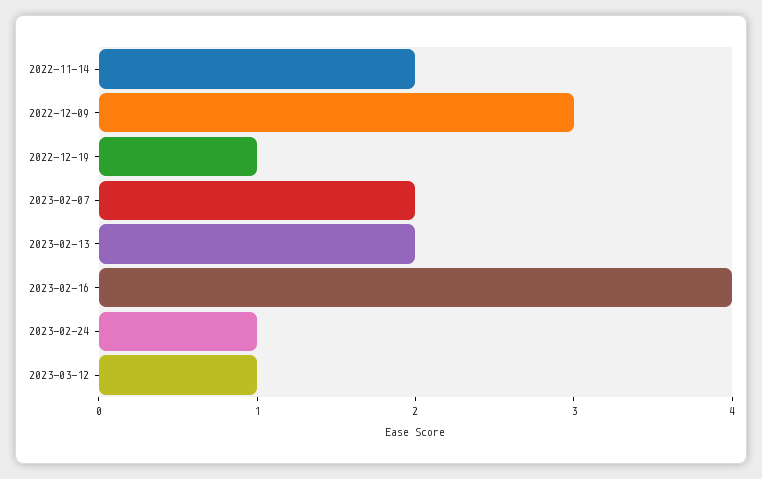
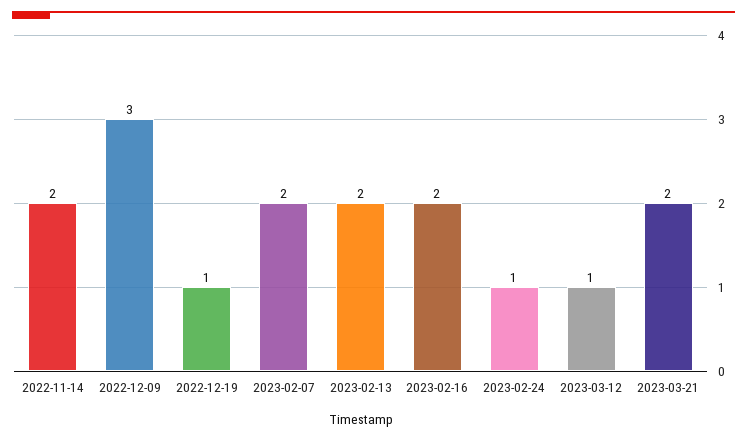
2023-02-16: 4 -> 2
2023-03-21: none -> 2

